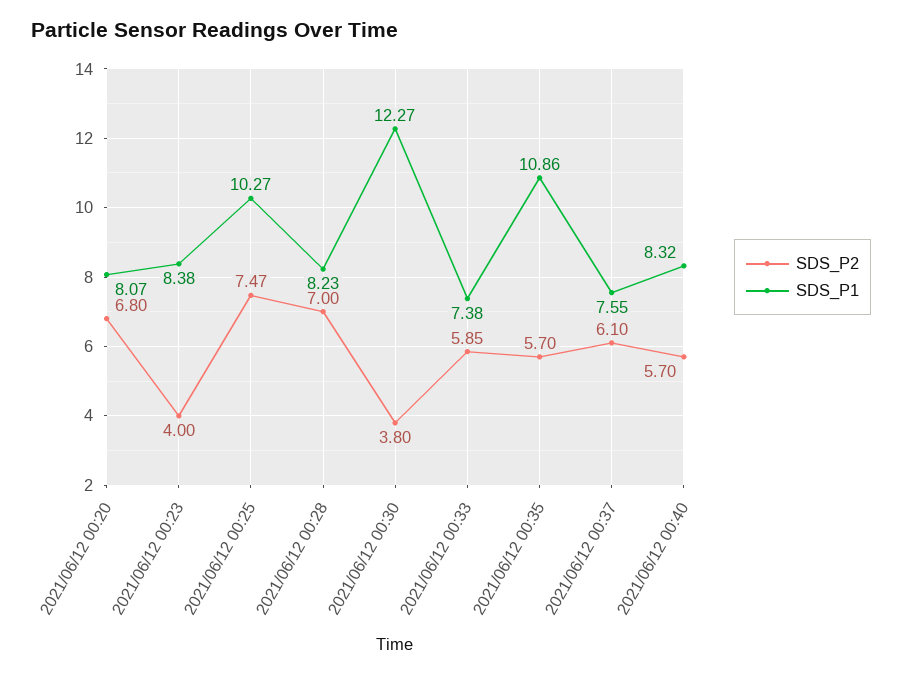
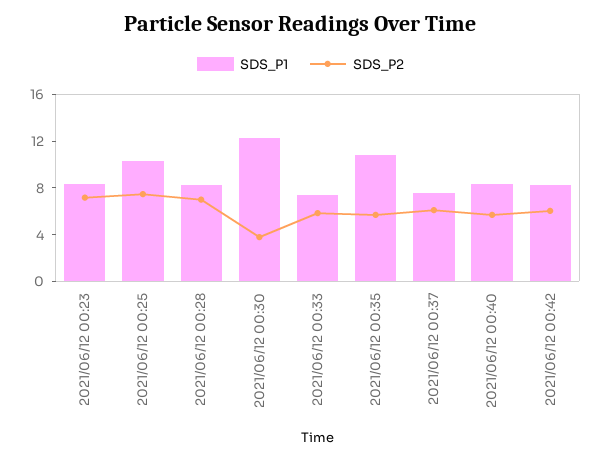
SDS_P2, 2021/06/12 00:20: 6.8 -> none
SDS_P1, 2021/06/12 00:20: 8.07 -> none
SDS_P2, 2021/06/12 00:23: 4 -> 7
SDS_P1, 2021/06/12 00:42: none -> 8
SDS_P2, 2021/06/12 00:42: none -> 6

